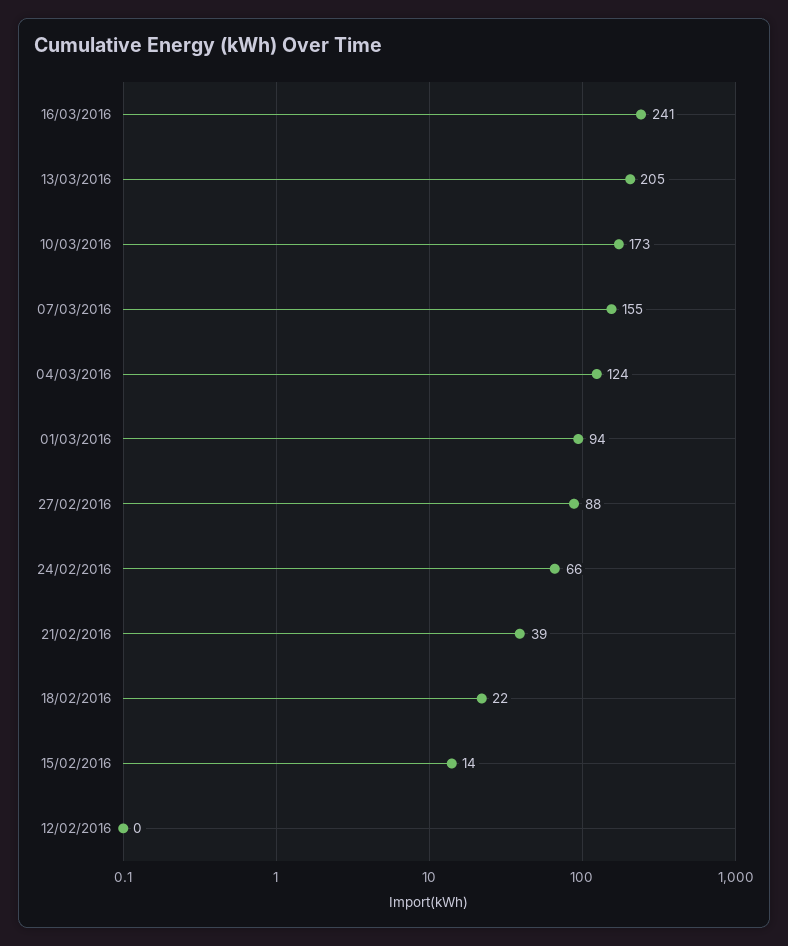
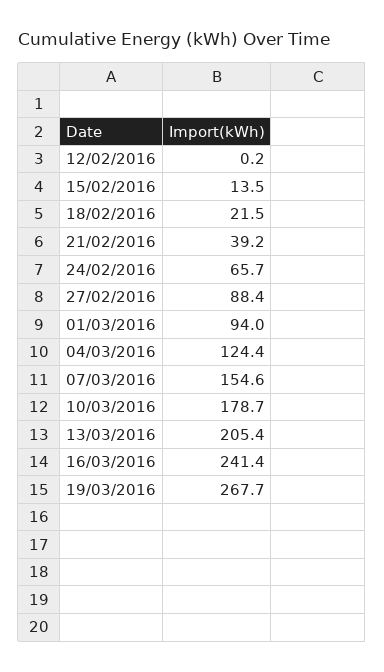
10/03/2016: 173 -> 178.7
19/03/2016: none -> 267.7

